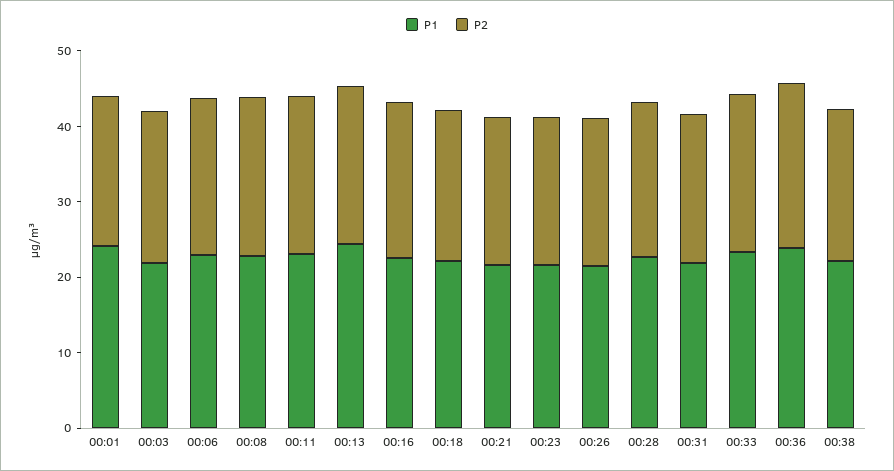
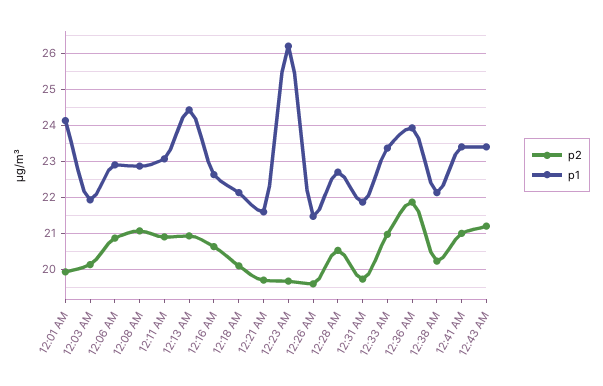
P1, 00:23: 22 -> 26.2
P2, 12:41 AM: none -> 21
P1, 12:41 AM: none -> 23.4
P2, 12:43 AM: none -> 21.2
P1, 12:43 AM: none -> 23.4

